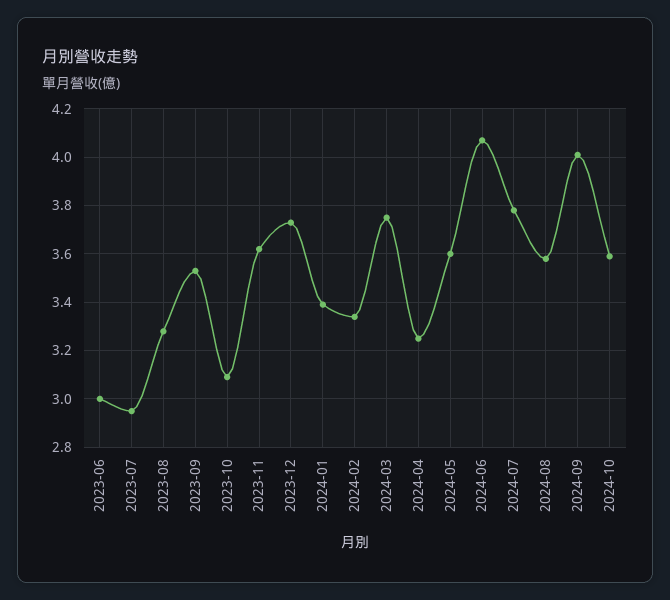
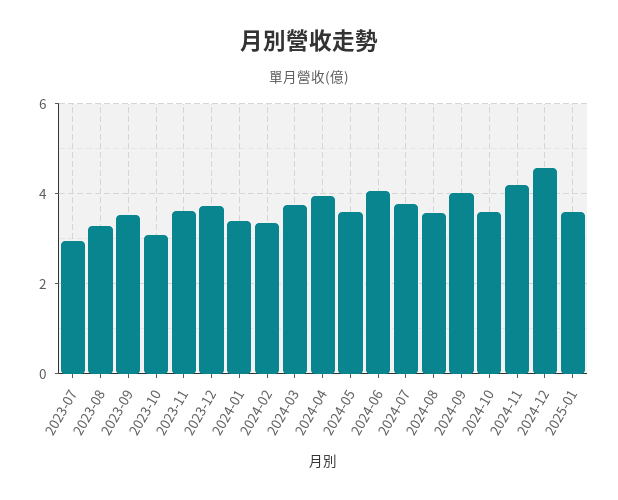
2023-06: 3 -> none
2024-04: 3.25 -> 4
2024-11: none -> 4.2
2024-12: none -> 4.6
2025-01: none -> 3.6

